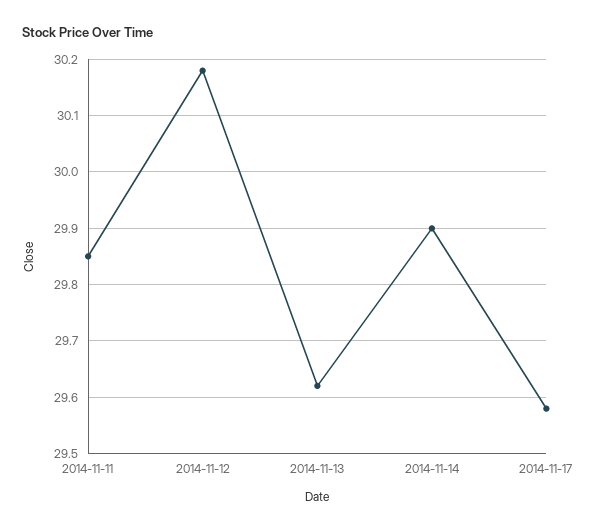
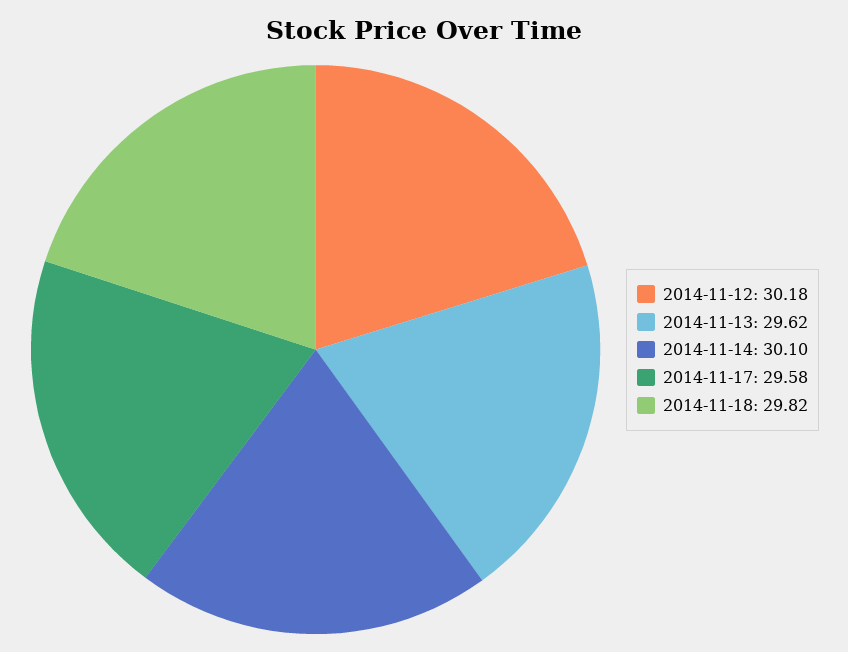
2014-11-11: 29.85 -> none
2014-11-14: 29.9 -> 30.1
2014-11-18: none -> 29.82

